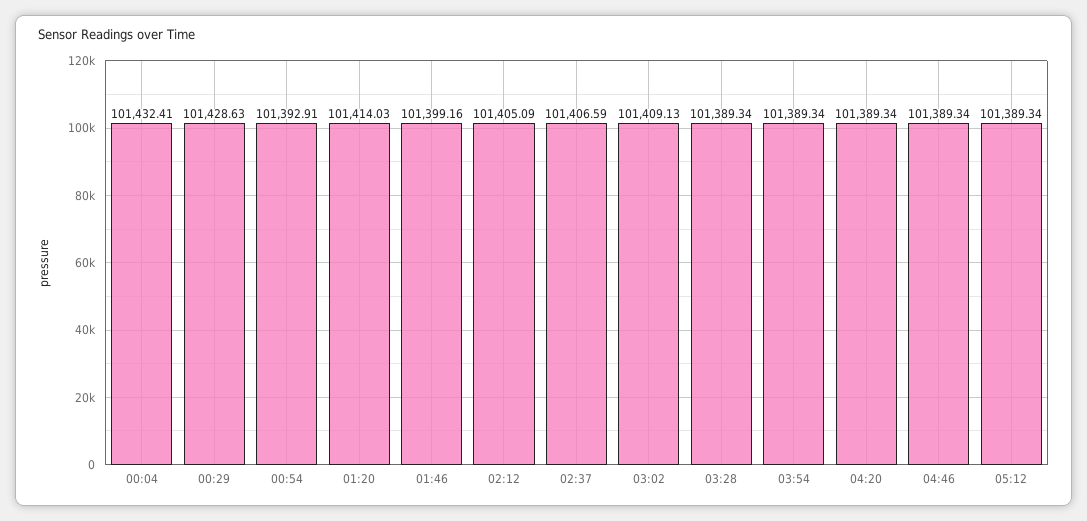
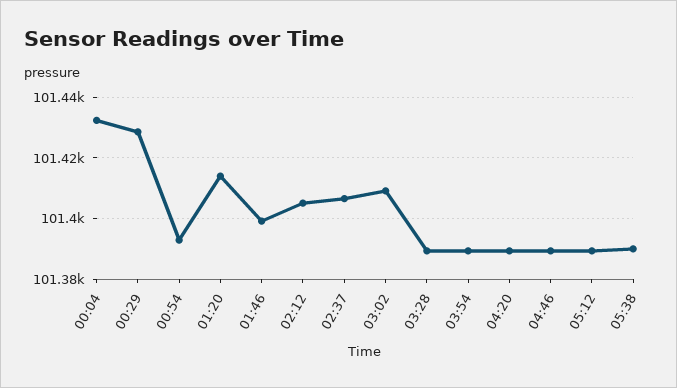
05:38: none -> 101390

